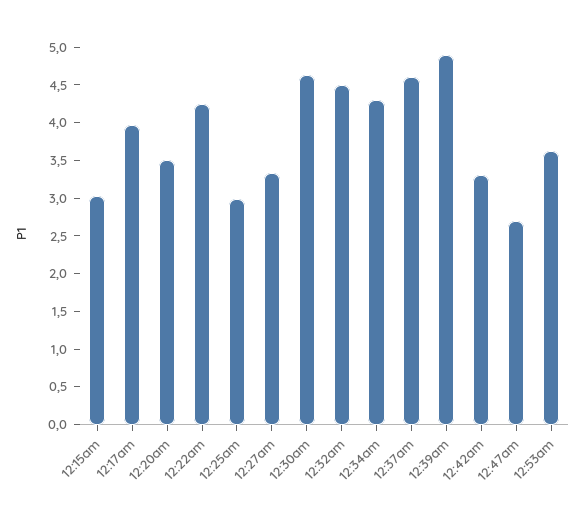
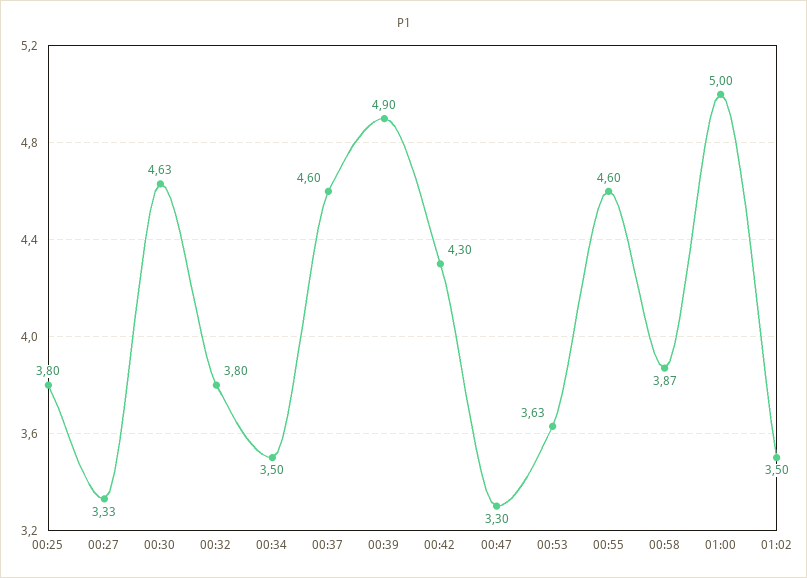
12:15am: 3 -> none
12:17am: 4 -> none
12:20am: 3.5 -> none
12:22am: 4.25 -> none
12:25am: 3 -> 3.8
12:32am: 4.5 -> 3.8
12:34am: 4.25 -> 3.5
12:42am: 3.25 -> 4.3
12:47am: 2.75 -> 3.3
00:55: none -> 4.6
00:58: none -> 3.87
01:00: none -> 5
01:02: none -> 3.5

